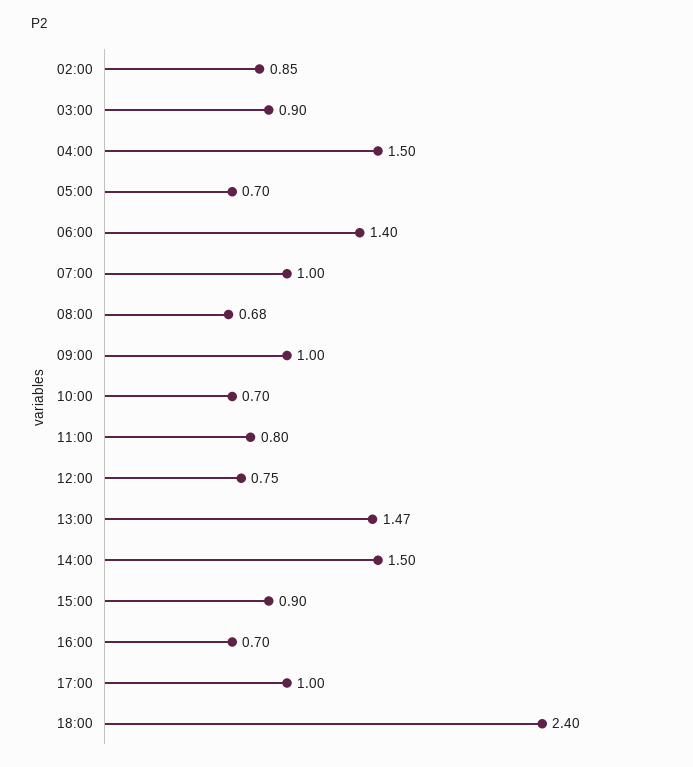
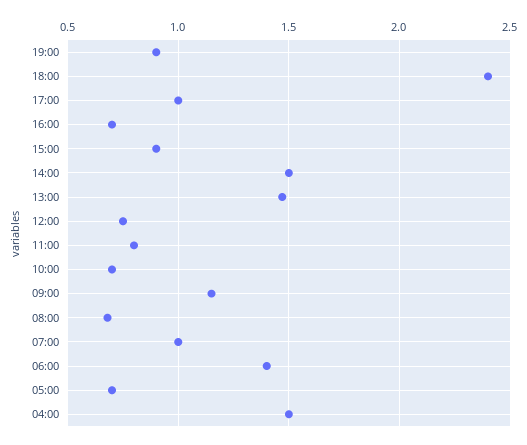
02:00: 0.85 -> none
03:00: 0.9 -> none
09:00: 1 -> 1.15
19:00: none -> 0.9

